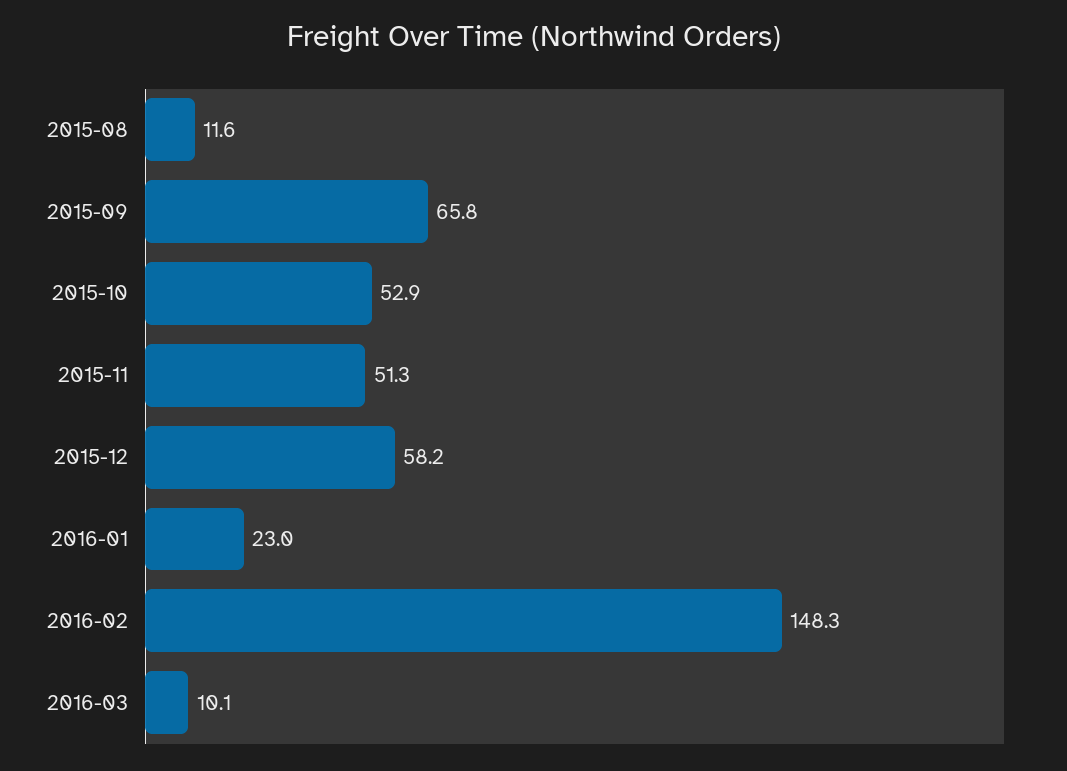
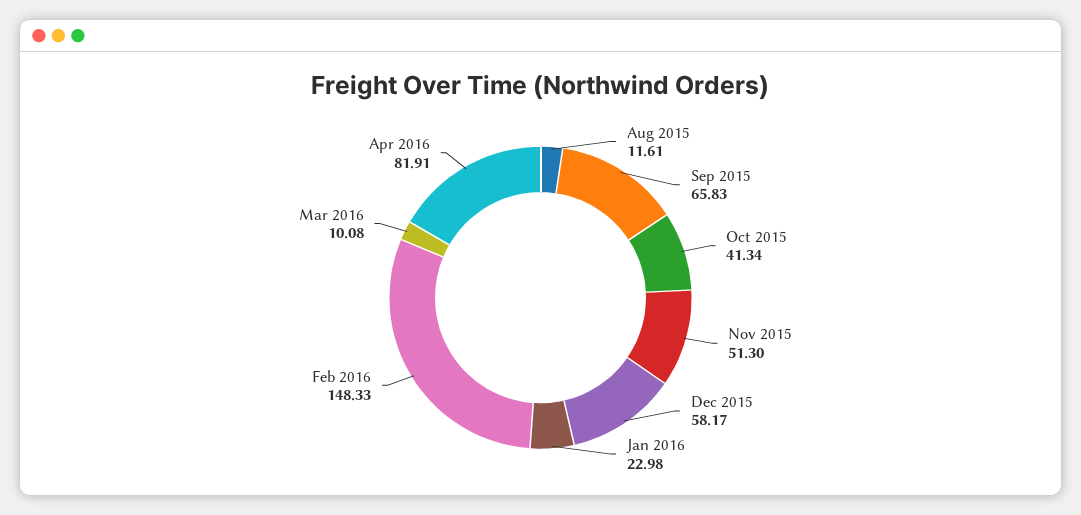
2015-10: 52.9 -> 41.34
Apr 2016: none -> 81.91

